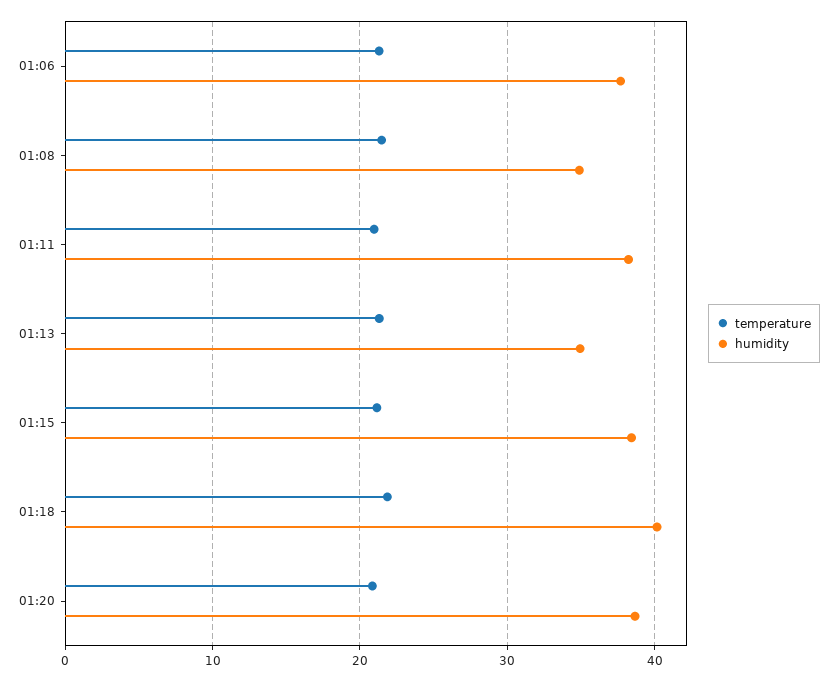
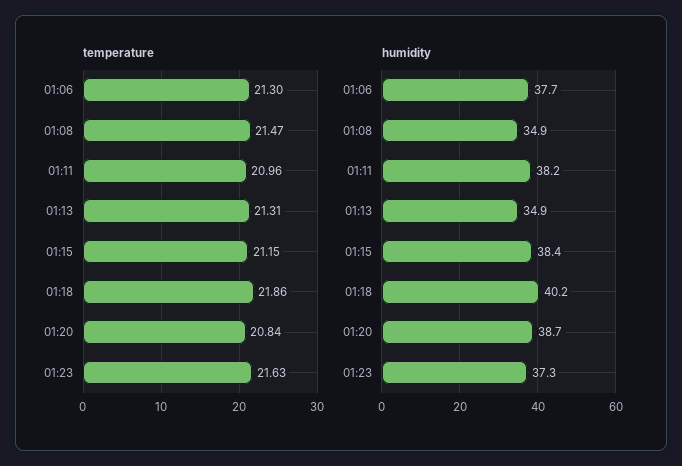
temperature, 01:23: none -> 21.63
humidity, 01:23: none -> 37.3

